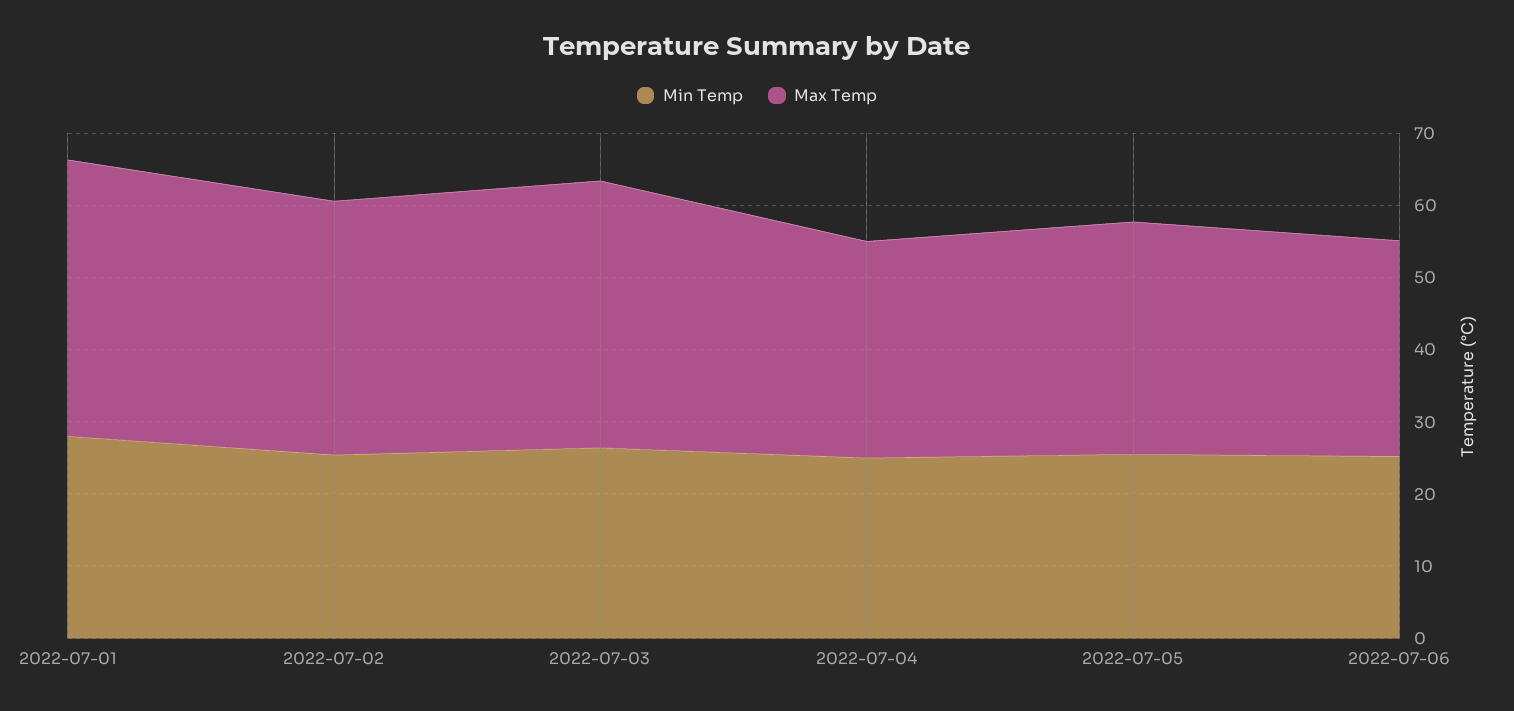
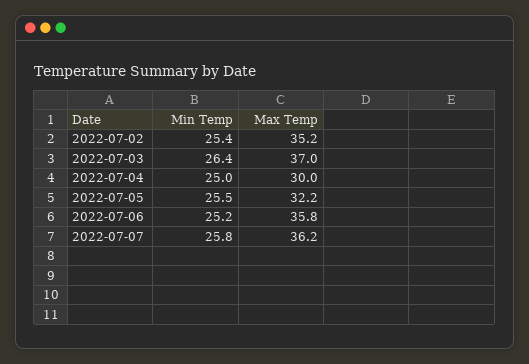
Min Temp, 2022-07-01: 28 -> none
Max Temp, 2022-07-01: 38 -> none
Max Temp, 2022-07-06: 30 -> 35.8
Min Temp, 2022-07-07: none -> 25.8
Max Temp, 2022-07-07: none -> 36.2

